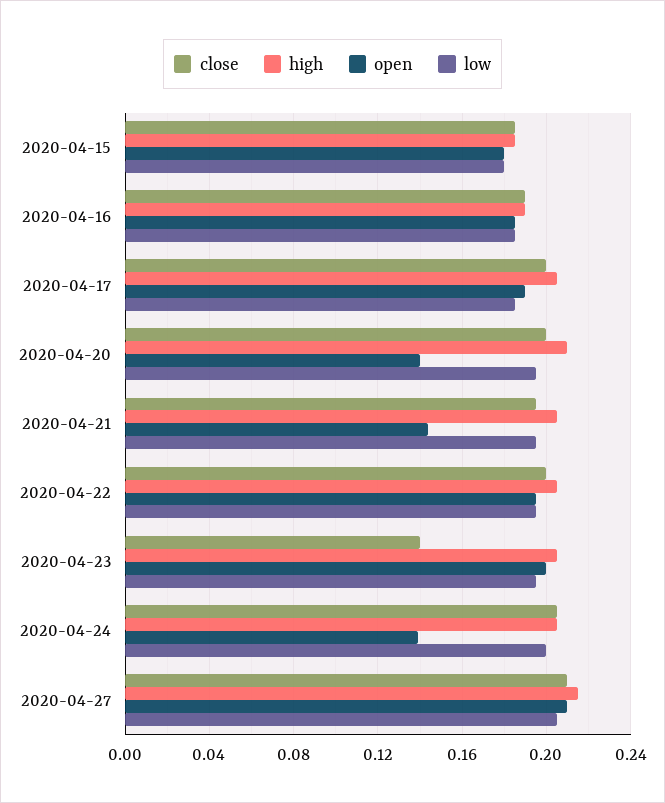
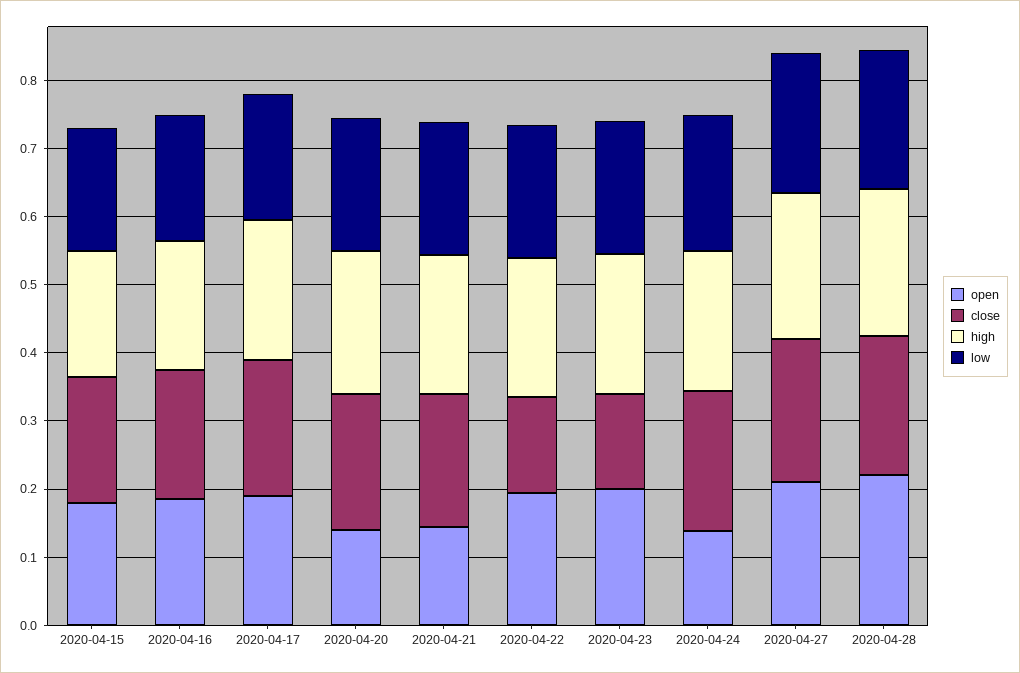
close, 2020-04-22: 0.2 -> 0.14
open, 2020-04-28: none -> 0.22
close, 2020-04-28: none -> 0.2
high, 2020-04-28: none -> 0.22
low, 2020-04-28: none -> 0.2

